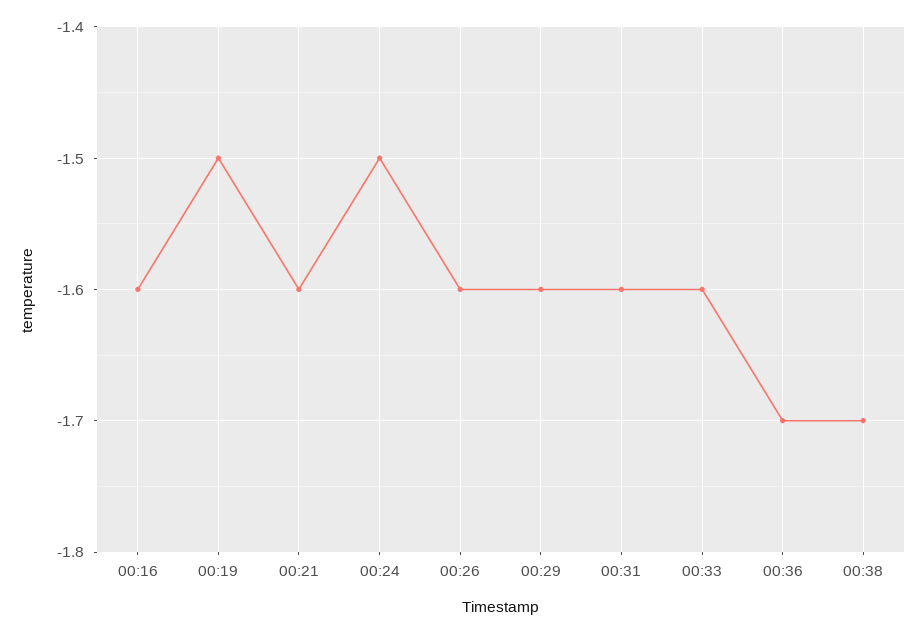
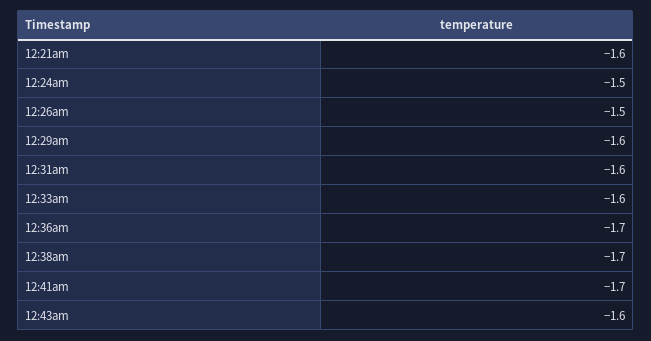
00:16: -1.6 -> none
00:19: -1.5 -> none
00:26: -1.6 -> -1.5
12:41am: none -> -1.7
12:43am: none -> -1.6

